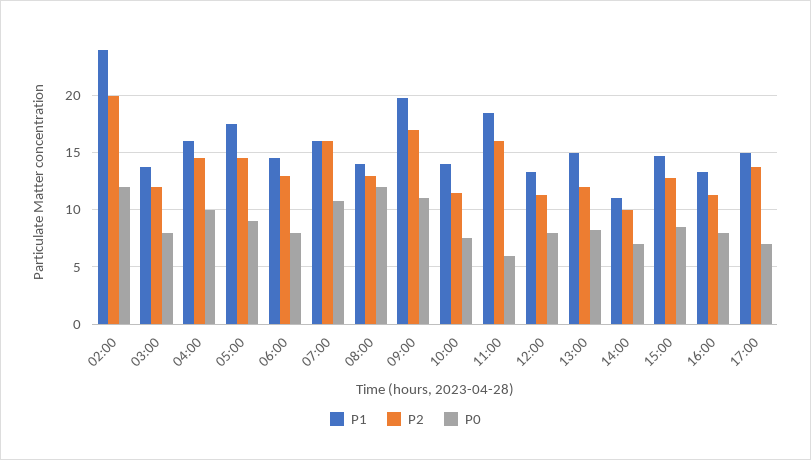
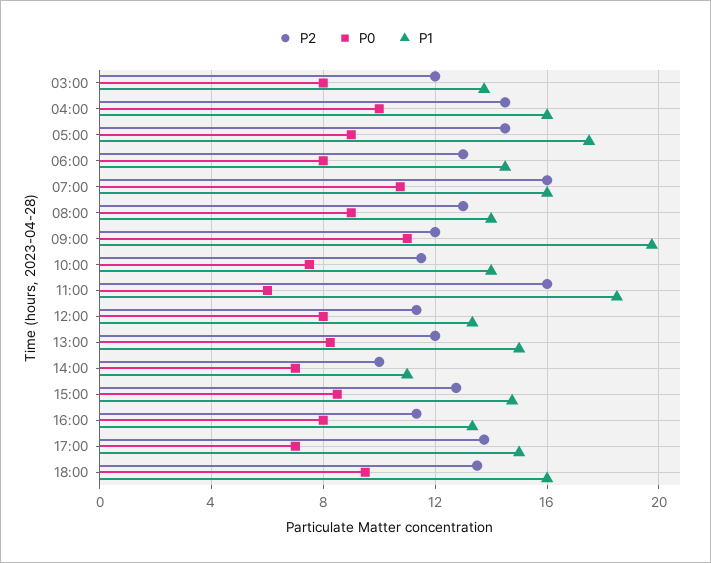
P1, 02:00: 24 -> none
P2, 02:00: 20 -> none
P0, 02:00: 12 -> none
P0, 08:00: 12 -> 9
P2, 09:00: 17 -> 12
P2, 18:00: none -> 13.5
P0, 18:00: none -> 9.5
P1, 18:00: none -> 16

